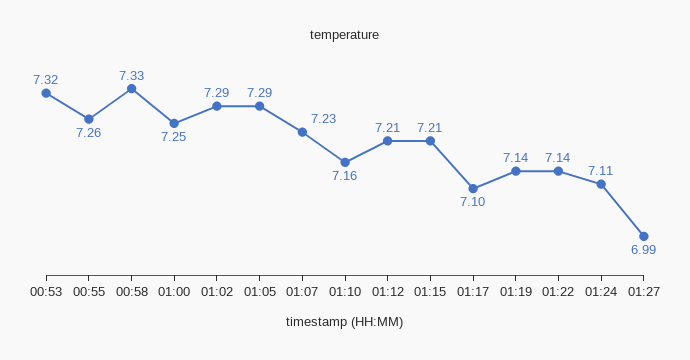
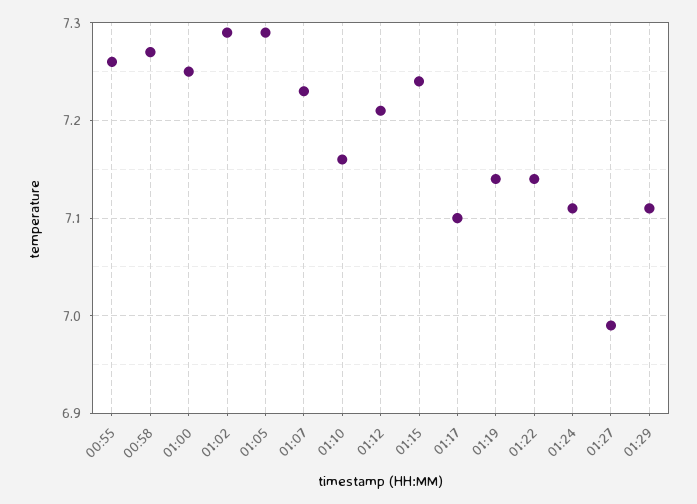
00:53: 7.32 -> none
00:58: 7.33 -> 7.27
01:15: 7.21 -> 7.24
01:29: none -> 7.11

